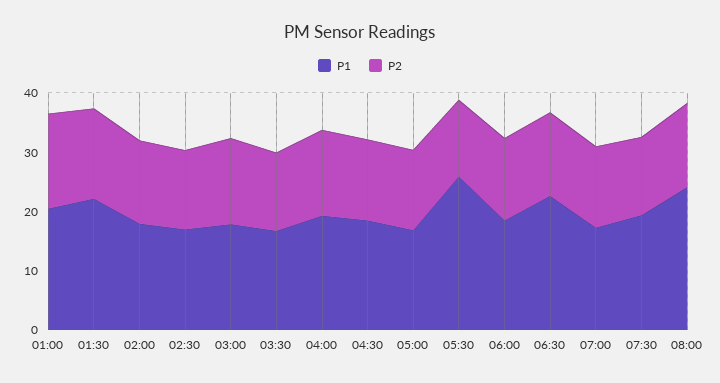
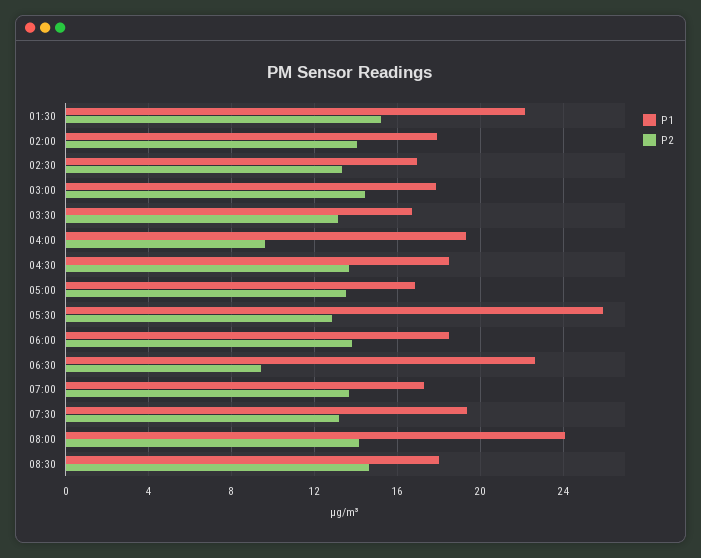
P1, 01:00: 20 -> none
P2, 01:00: 16 -> none
P2, 04:00: 14 -> 9.5
P2, 06:30: 14 -> 9.5
P1, 08:30: none -> 18
P2, 08:30: none -> 14.5

